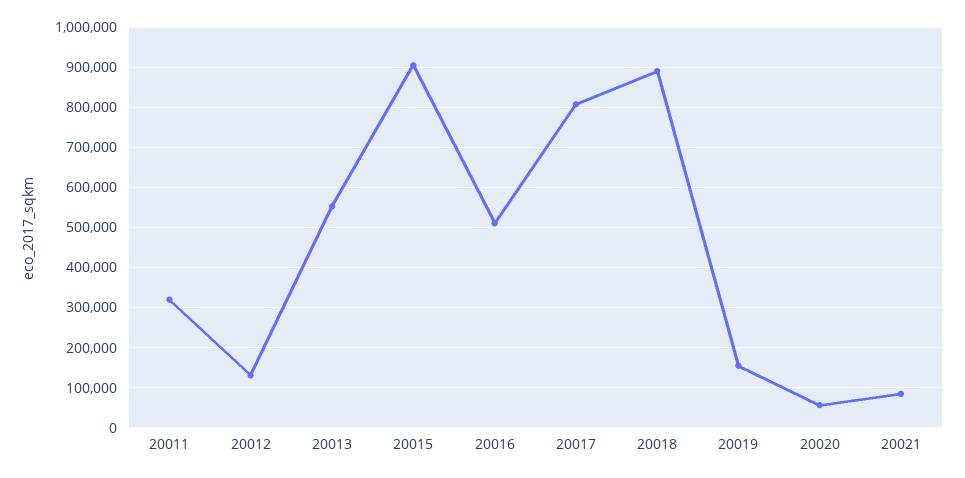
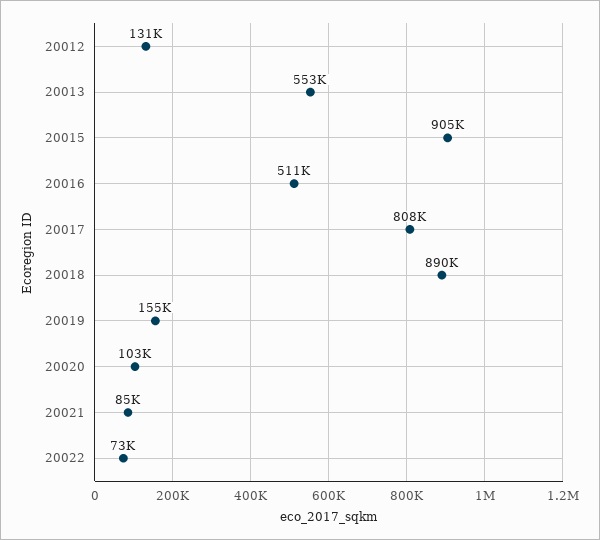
20011: 320000 -> none
20020: 60000 -> 103000
20022: none -> 73000

